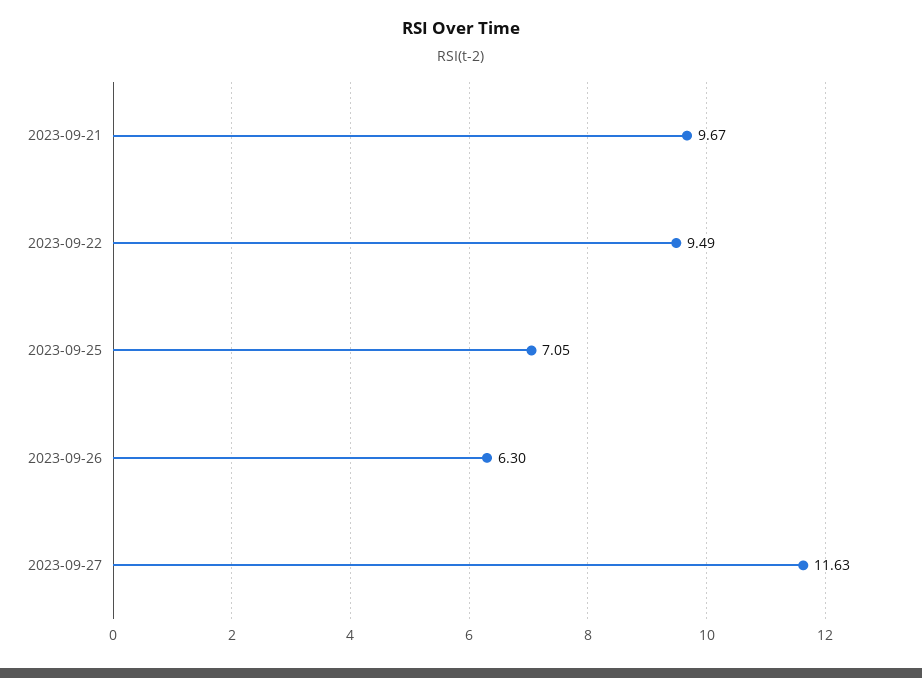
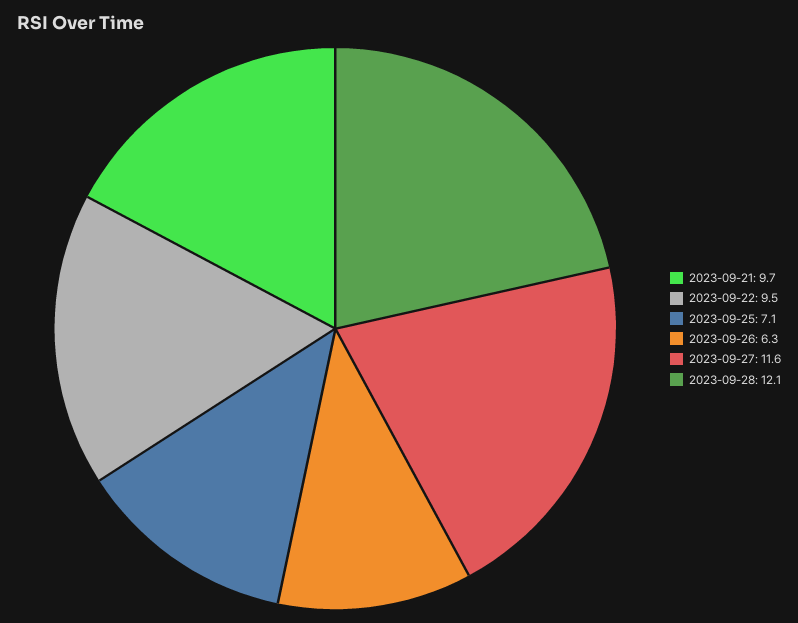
2023-09-28: none -> 12.1

